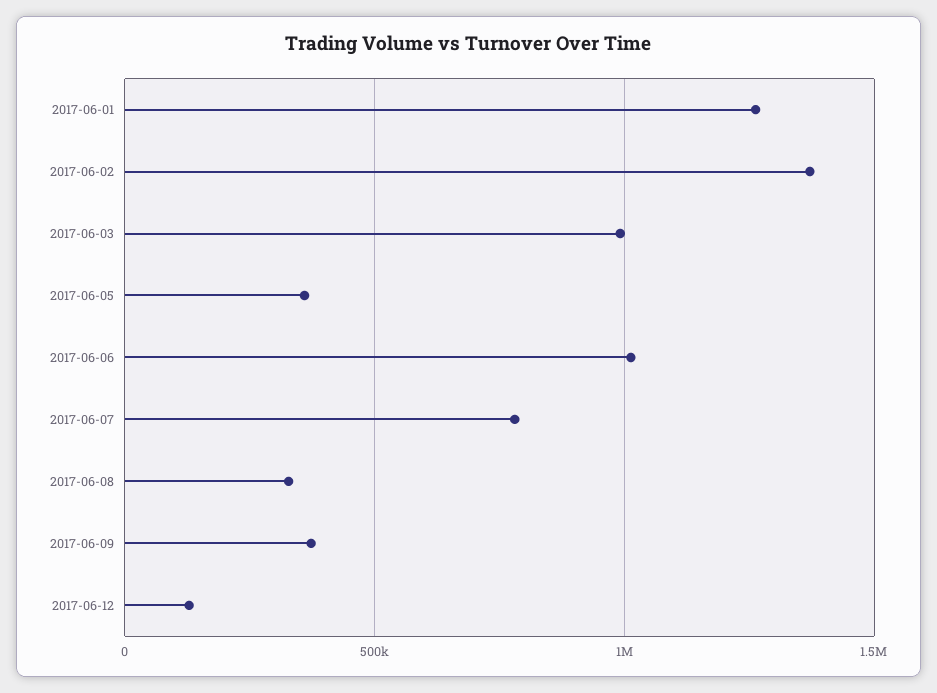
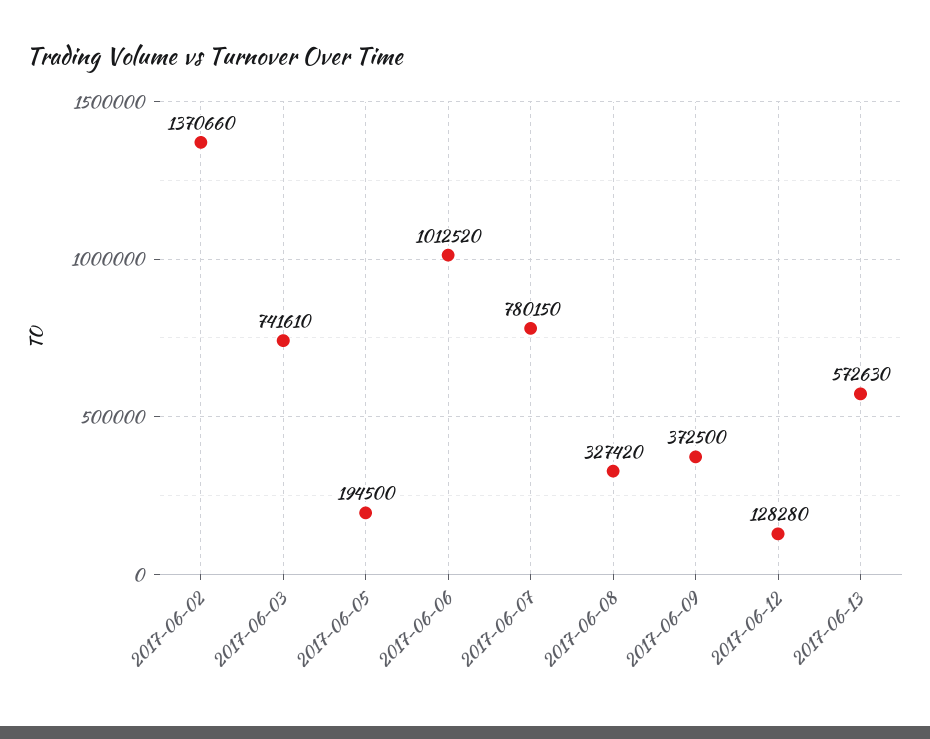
2017-06-01: 1250000 -> none
2017-06-03: 1000000 -> 741610
2017-06-05: 350000 -> 194500
2017-06-13: none -> 572630

